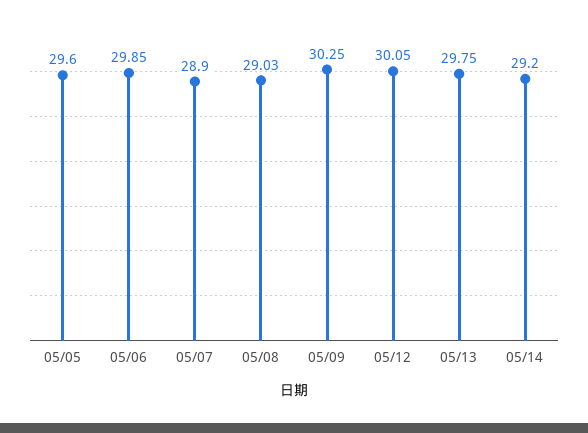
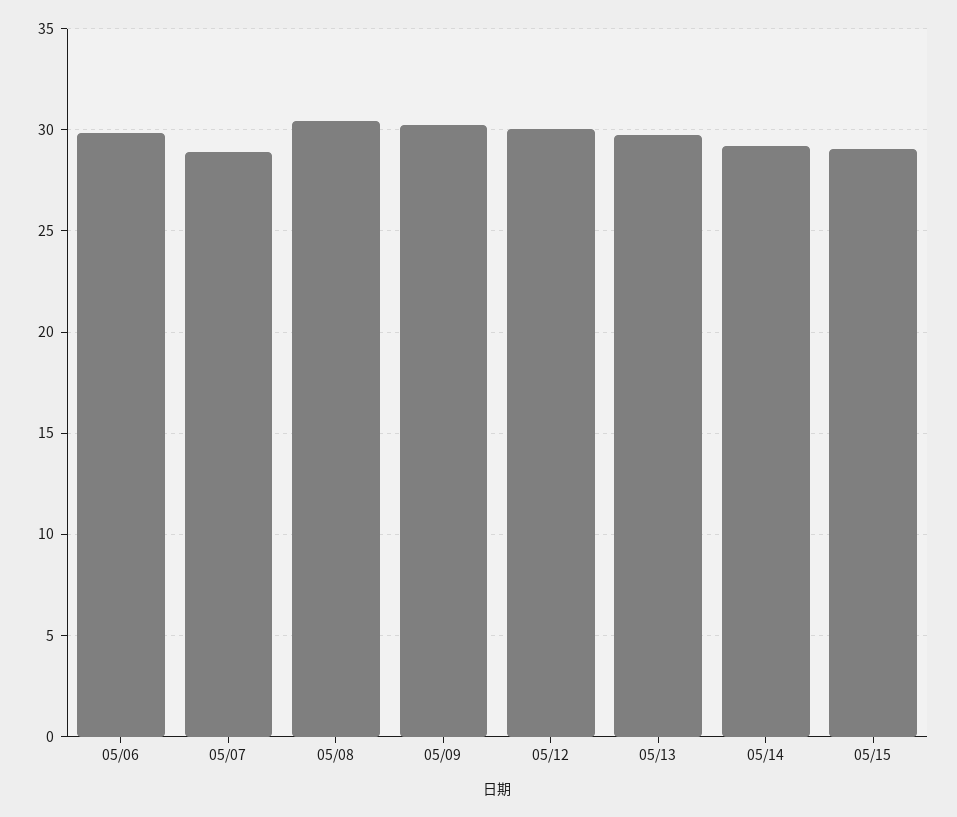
05/05: 29.6 -> none
05/08: 29.03 -> 30.5
05/15: none -> 29

